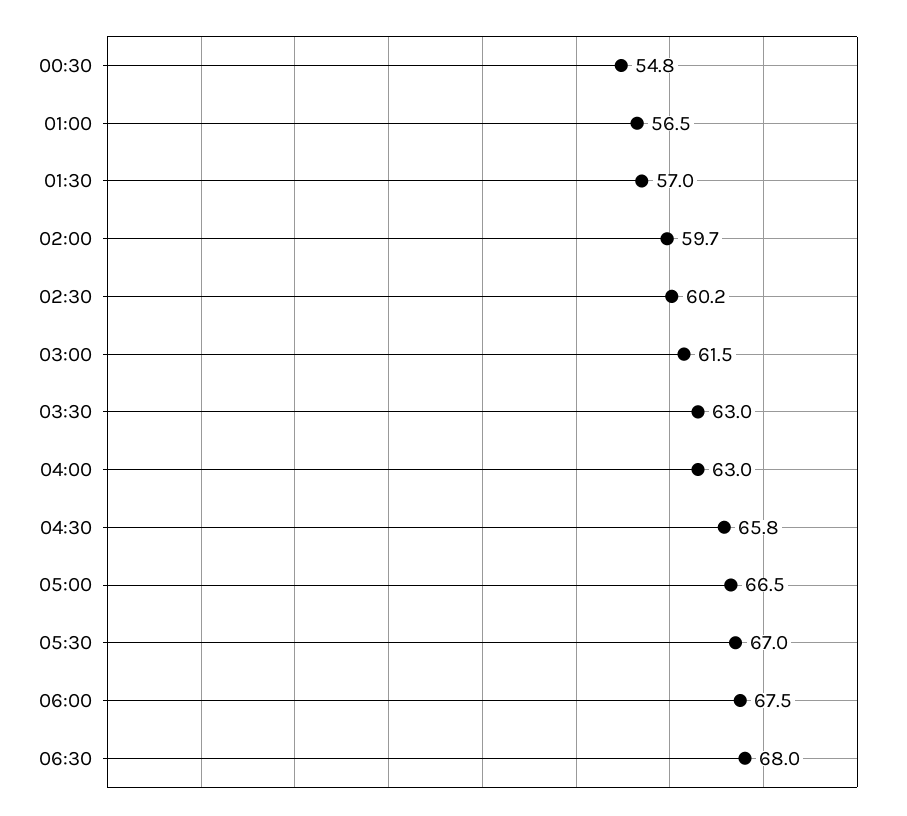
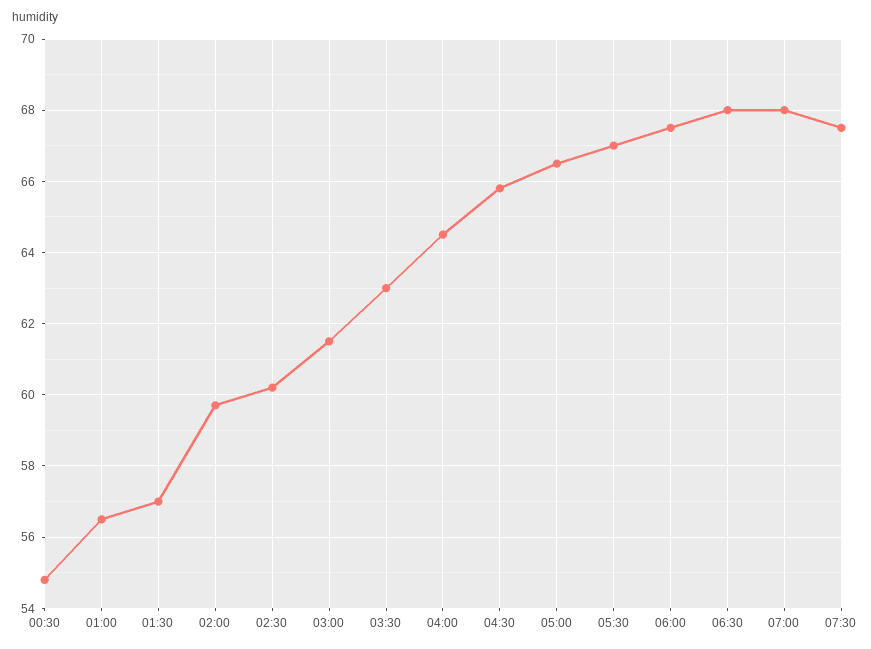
04:00: 63 -> 64.5
07:00: none -> 68
07:30: none -> 67.5

